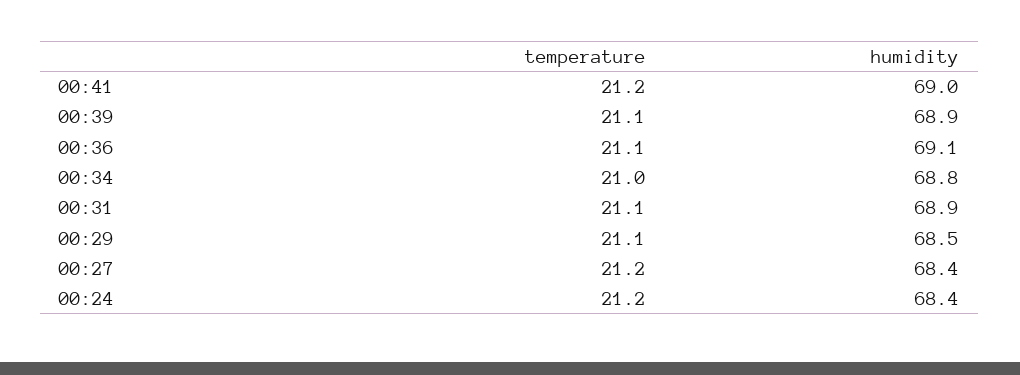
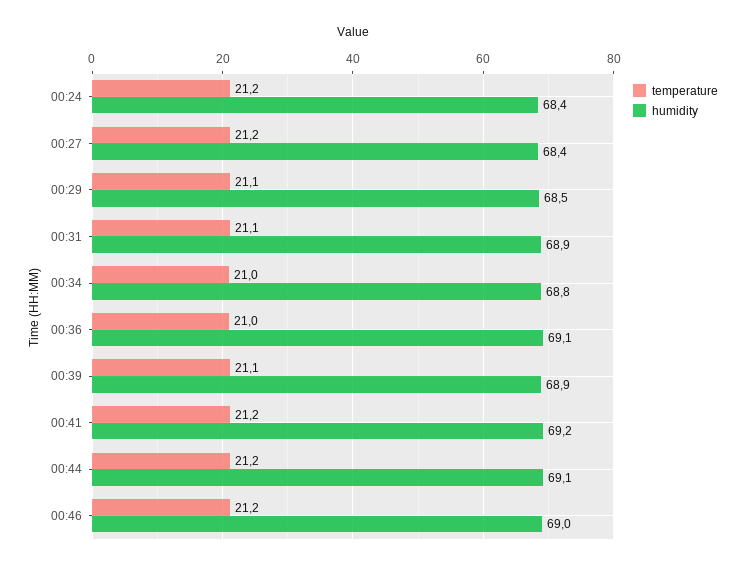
humidity, 00:41: 69 -> 69.2
temperature, 00:36: 21.1 -> 21
temperature, 00:44: none -> 21.2
humidity, 00:44: none -> 69.1
temperature, 00:46: none -> 21.2
humidity, 00:46: none -> 69

